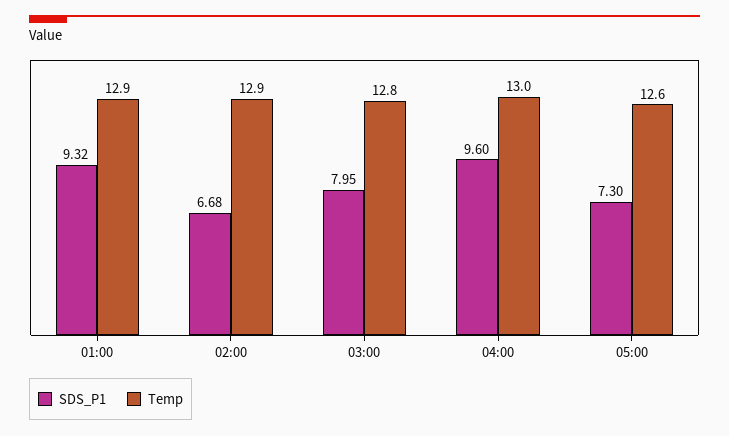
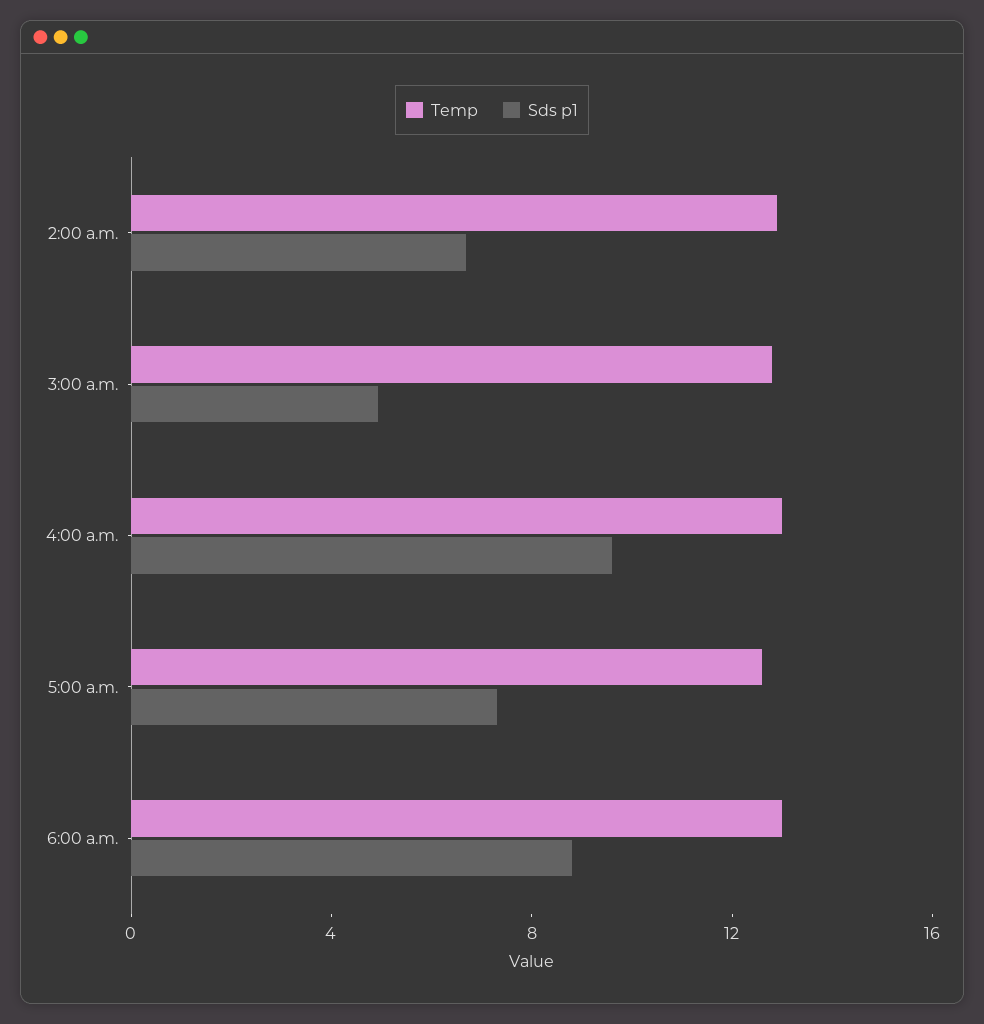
SDS_P1, 01:00: 9.32 -> none
Temp, 01:00: 12.9 -> none
SDS_P1, 03:00: 7.95 -> 5
Temp, 6:00 a.m.: none -> 13
SDS_P1, 6:00 a.m.: none -> 9

